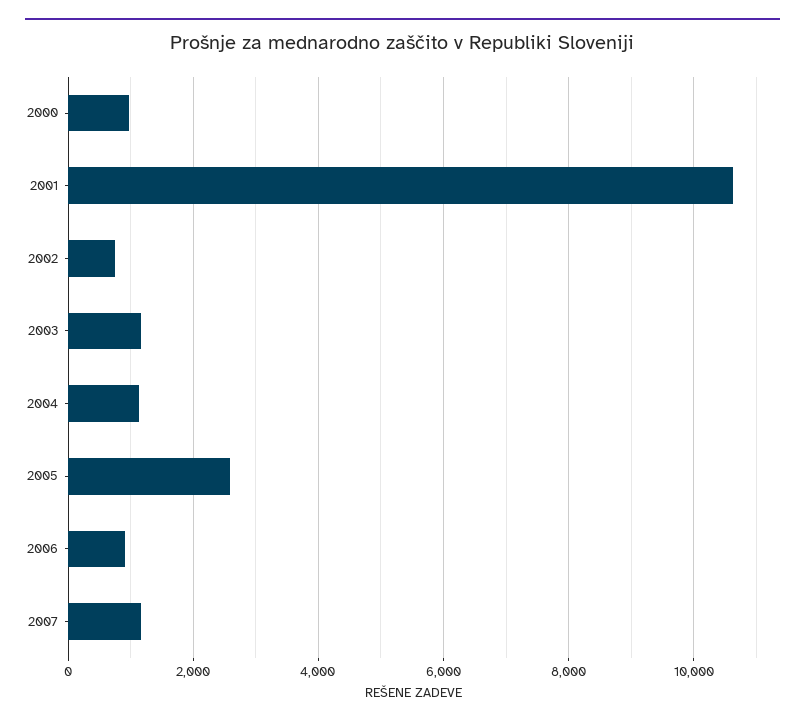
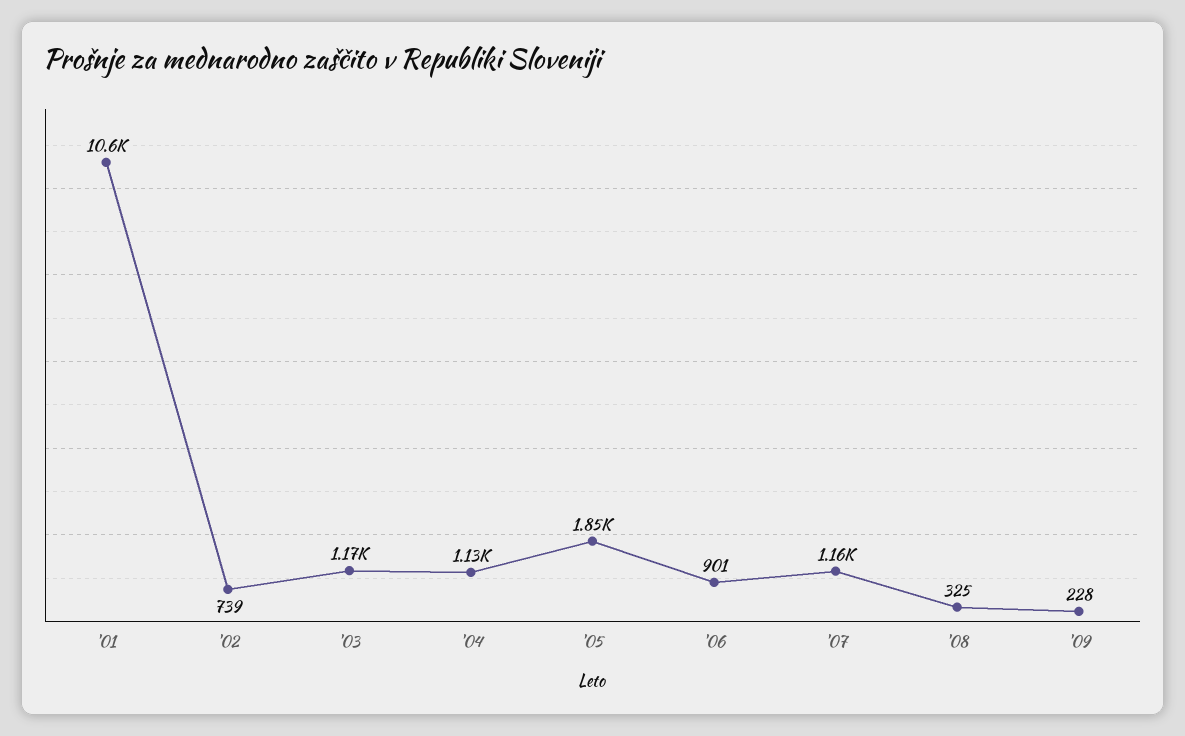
2000: 1000 -> none
2005: 2600 -> 1850
'08: none -> 325
'09: none -> 228

